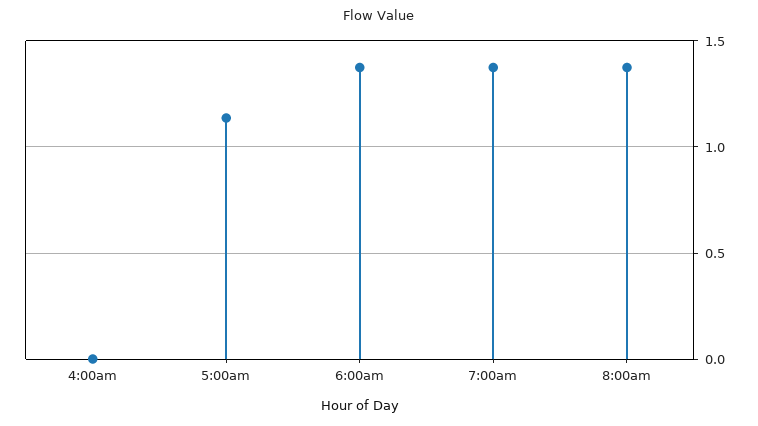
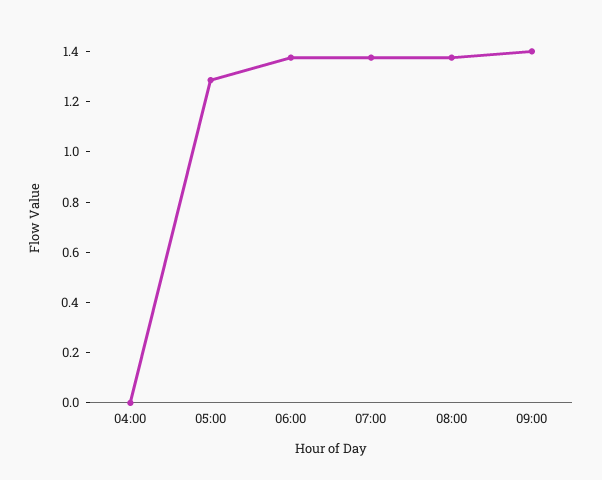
5:00am: 1.15 -> 1.3
09:00: none -> 1.4

